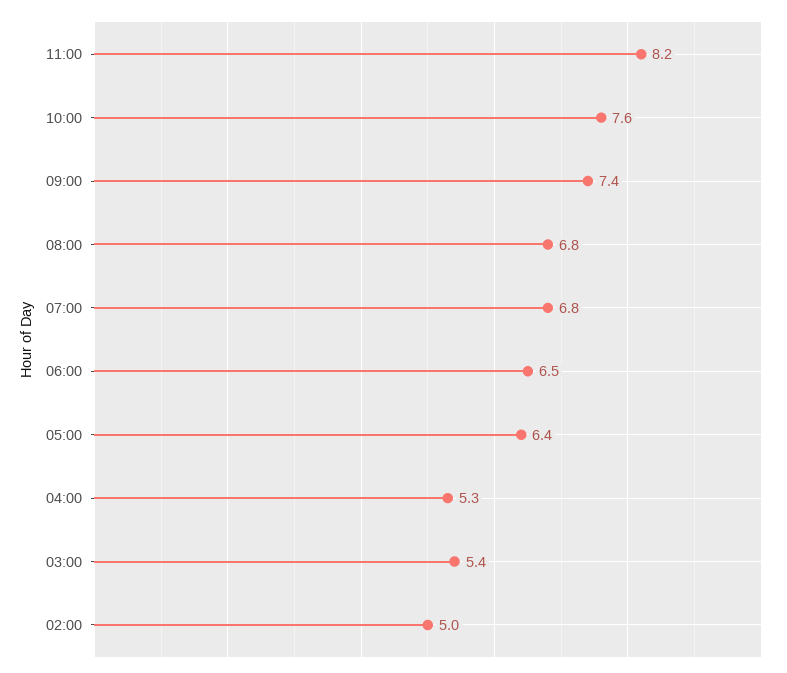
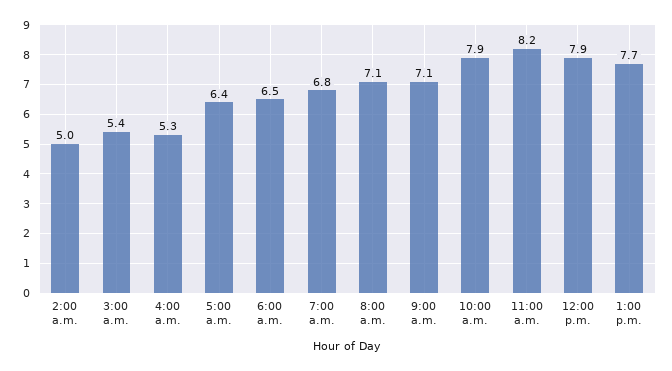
10:00: 7.6 -> 7.9
09:00: 7.4 -> 7.1
08:00: 6.8 -> 7.1
12:00 p.m.: none -> 7.9
1:00 p.m.: none -> 7.7

